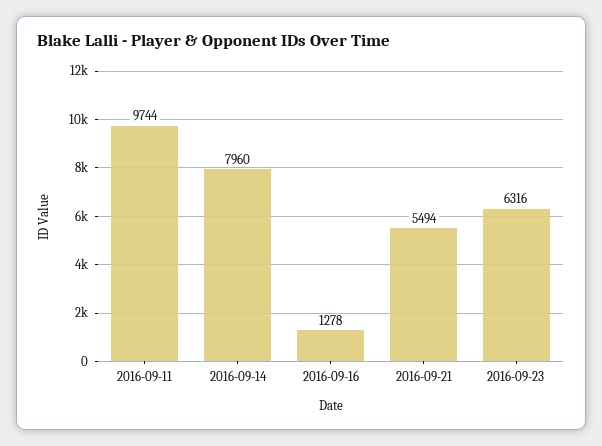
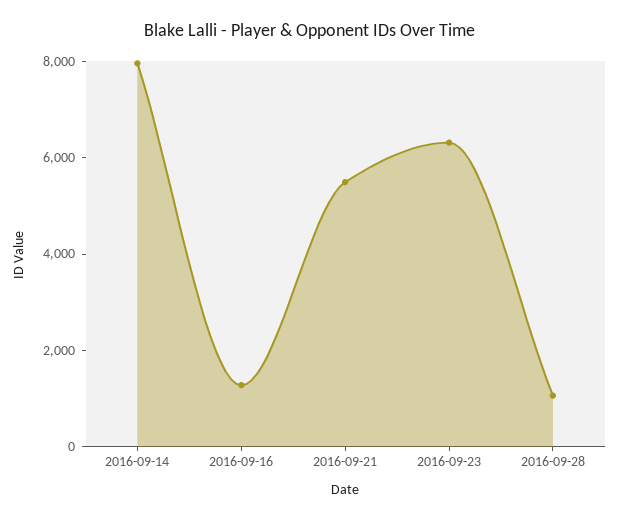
2016-09-11: 9744 -> none
2016-09-28: none -> 1000

